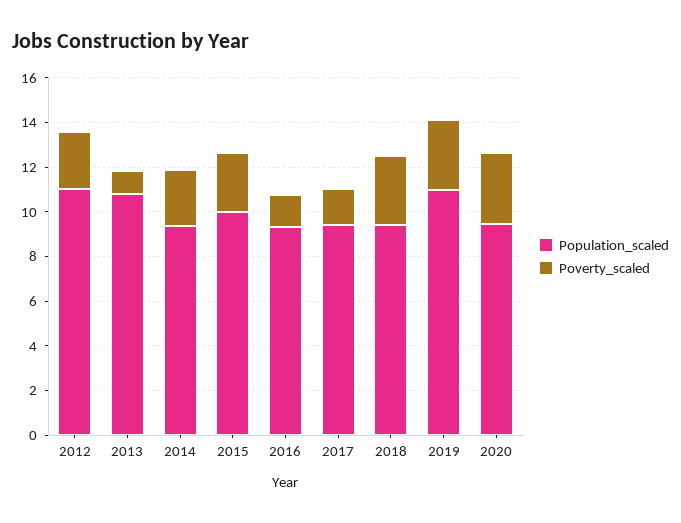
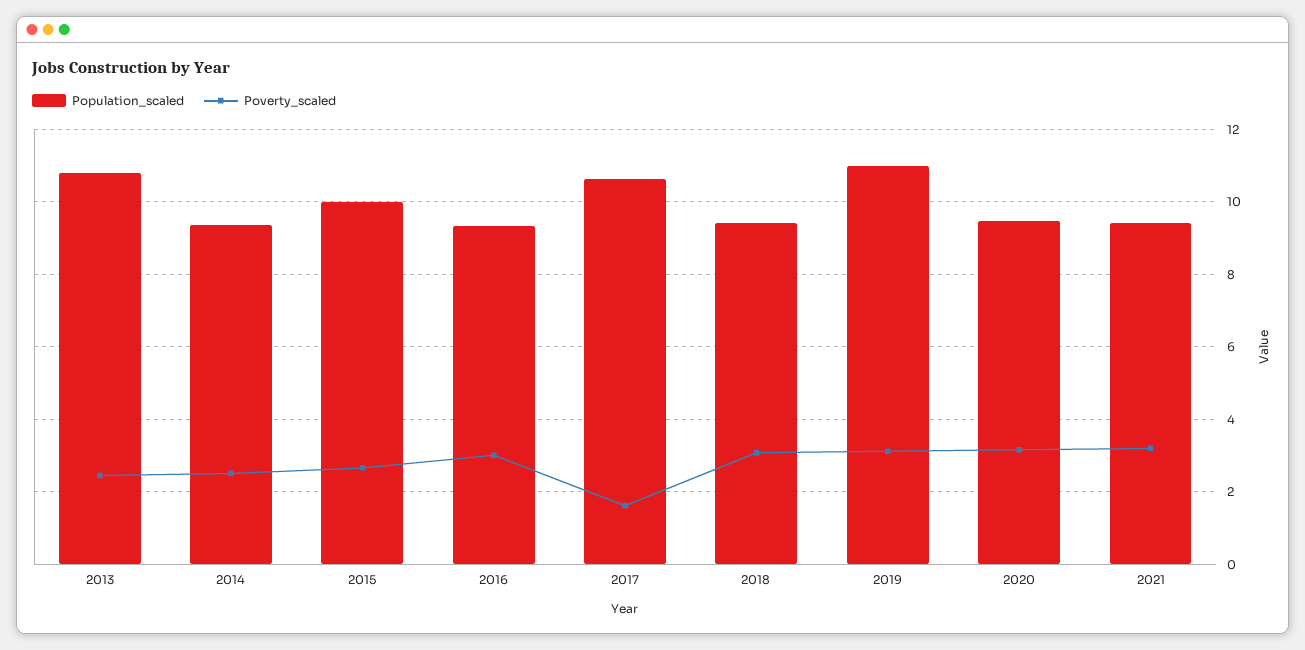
Population_scaled, 2012: 11 -> none
Poverty_scaled, 2012: 2.5 -> none
Poverty_scaled, 2013: 1 -> 2.4
Poverty_scaled, 2016: 1.5 -> 3
Population_scaled, 2017: 9.5 -> 10.6
Population_scaled, 2021: none -> 9.4
Poverty_scaled, 2021: none -> 3.2

